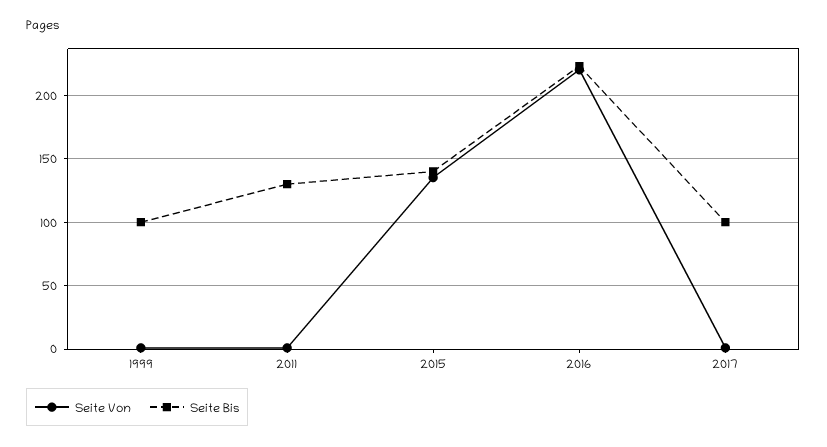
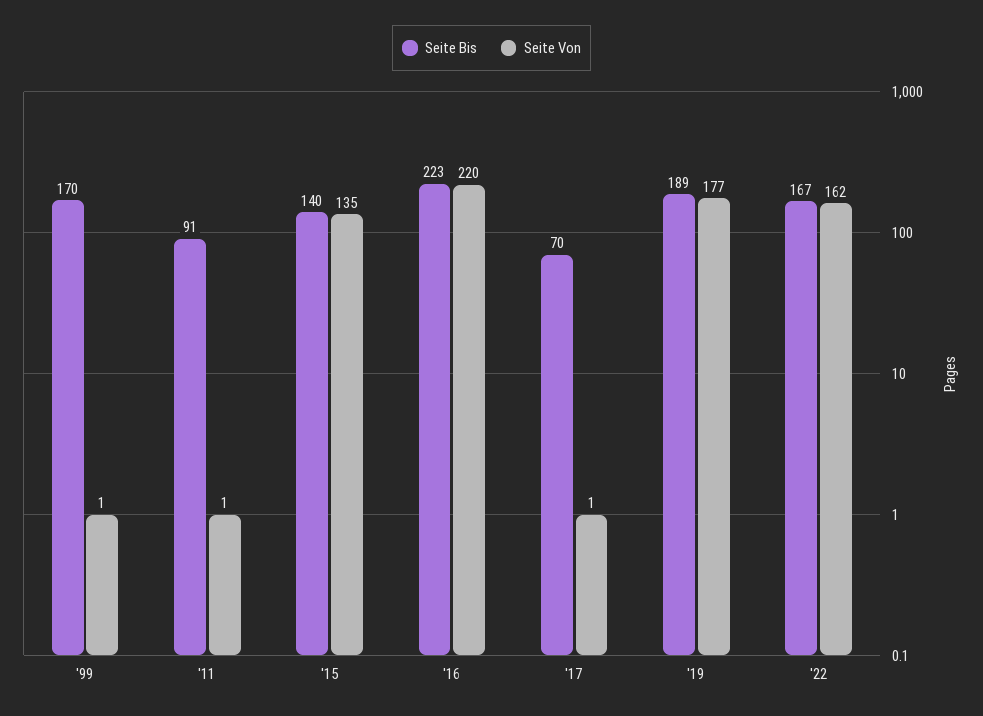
Seite Bis, 1999: 100 -> 170
Seite Bis, 2011: 130 -> 91
Seite Bis, 2017: 100 -> 70
Seite Bis, '19: none -> 189
Seite Von, '19: none -> 177
Seite Bis, '22: none -> 167
Seite Von, '22: none -> 162

